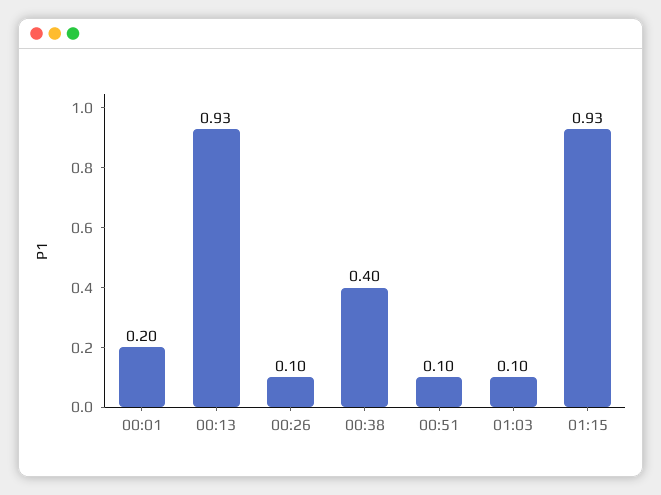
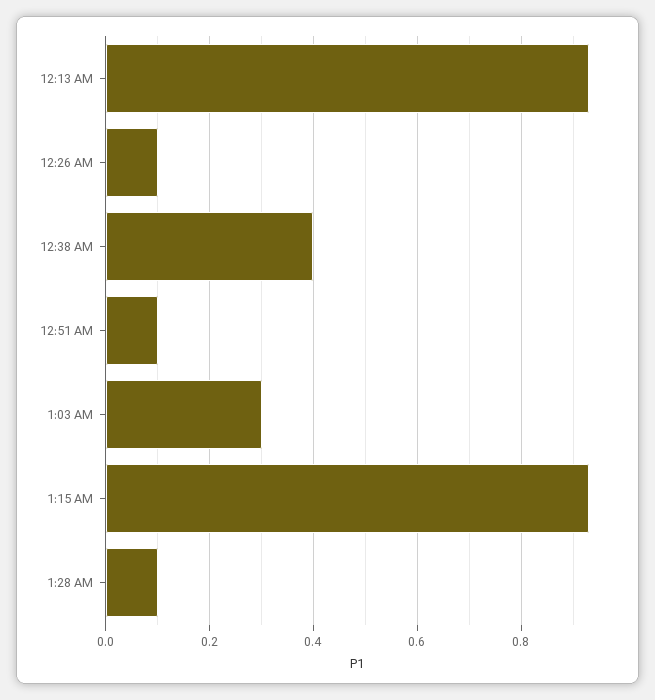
00:01: 0.2 -> none
01:03: 0.1 -> 0.3
1:28 AM: none -> 0.1

